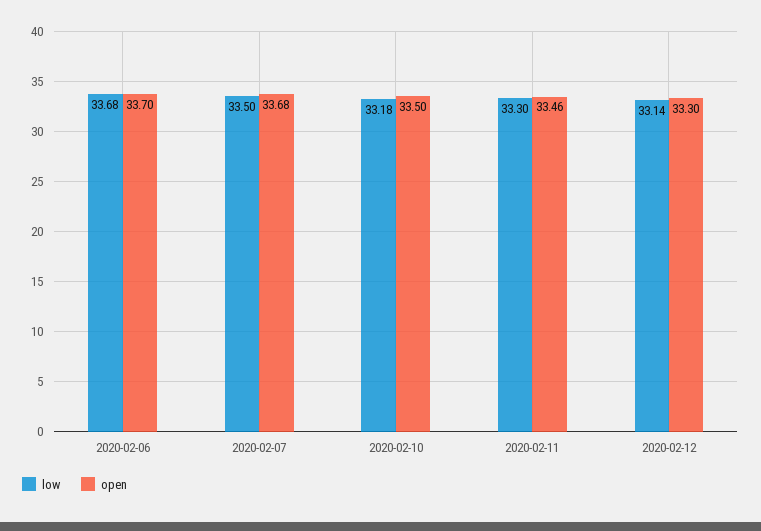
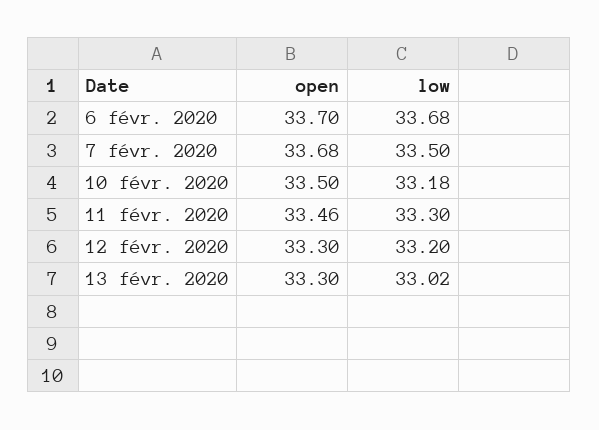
low, 2020-02-12: 33.14 -> 33.2
open, 13 févr. 2020: none -> 33.3
low, 13 févr. 2020: none -> 33.02

